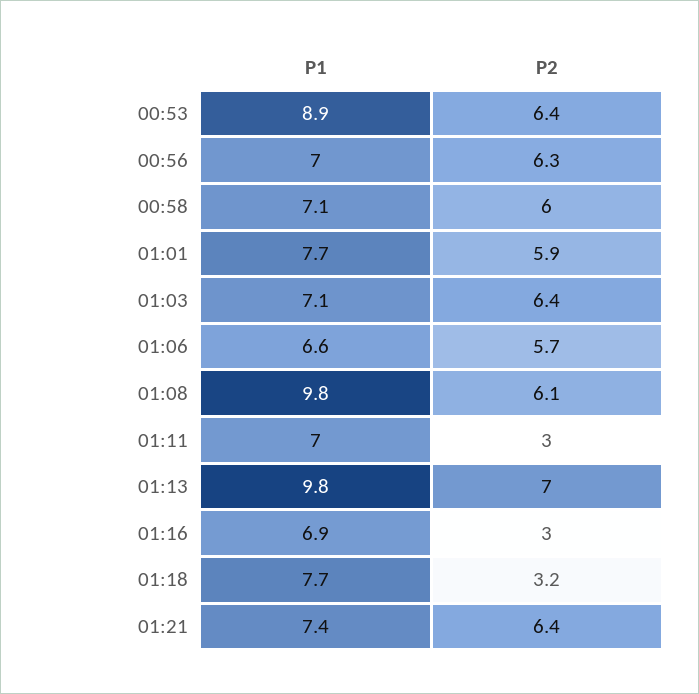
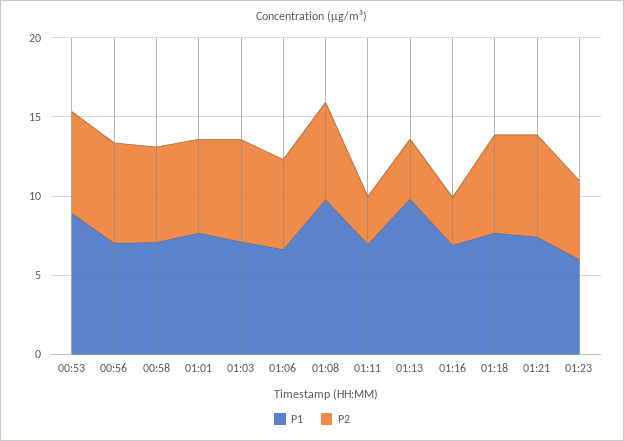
P2, 01:13: 7 -> 4
P2, 01:18: 3.2 -> 6
P1, 01:23: none -> 6
P2, 01:23: none -> 5

